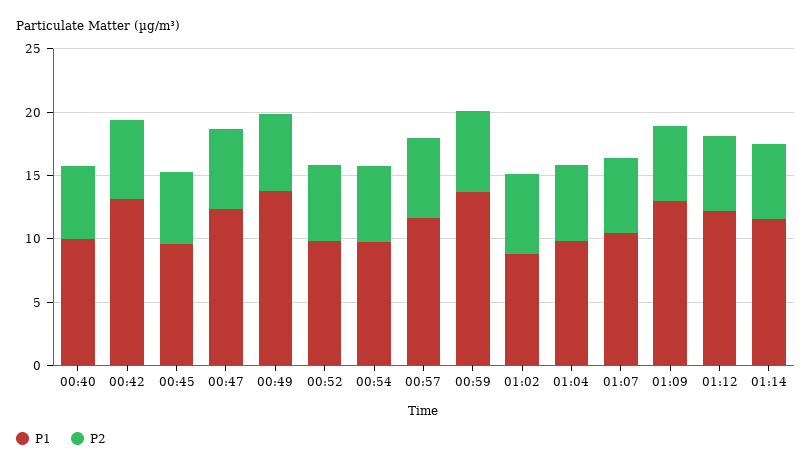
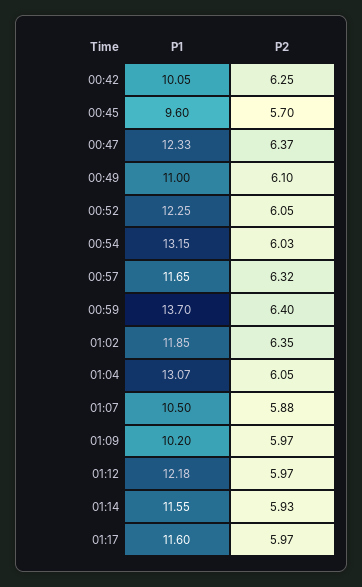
P1, 00:40: 10 -> none
P2, 00:40: 6 -> none
P1, 00:42: 13 -> 10.05
P1, 00:49: 14 -> 11
P1, 00:52: 10 -> 12.25
P1, 00:54: 10 -> 13.15
P1, 01:02: 9 -> 11.85
P1, 01:04: 10 -> 13.07
P1, 01:09: 13 -> 10.2
P1, 01:17: none -> 11.6
P2, 01:17: none -> 5.97

